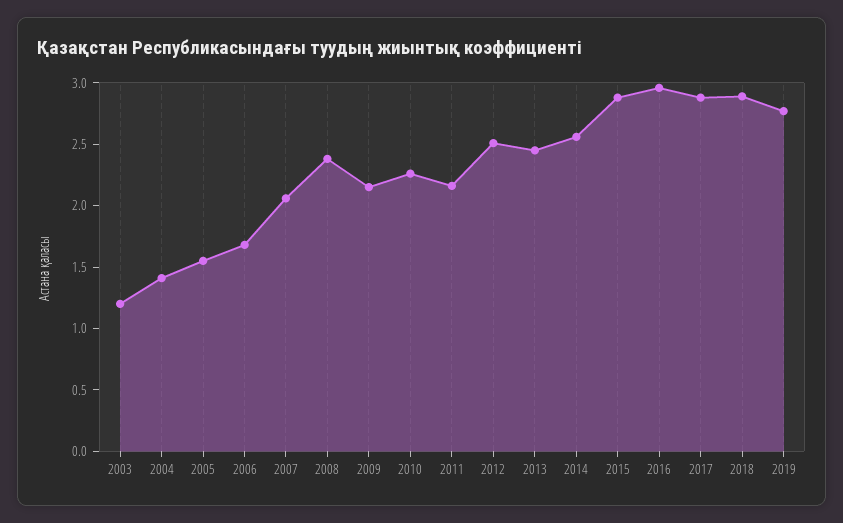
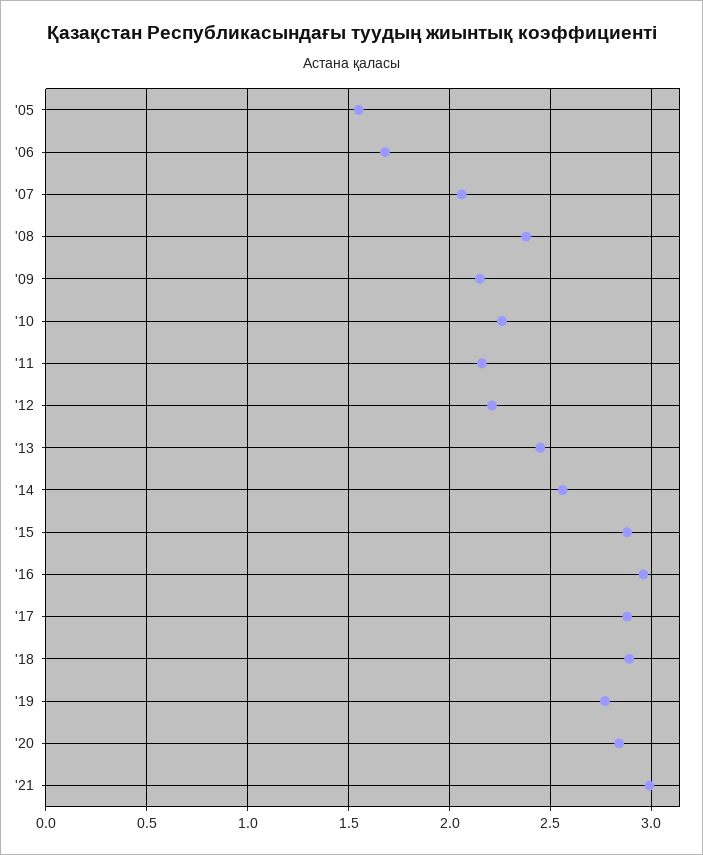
2003: 1.2 -> none
2004: 1.4 -> none
2012: 2.5 -> 2.2
'20: none -> 2.85
'21: none -> 3

